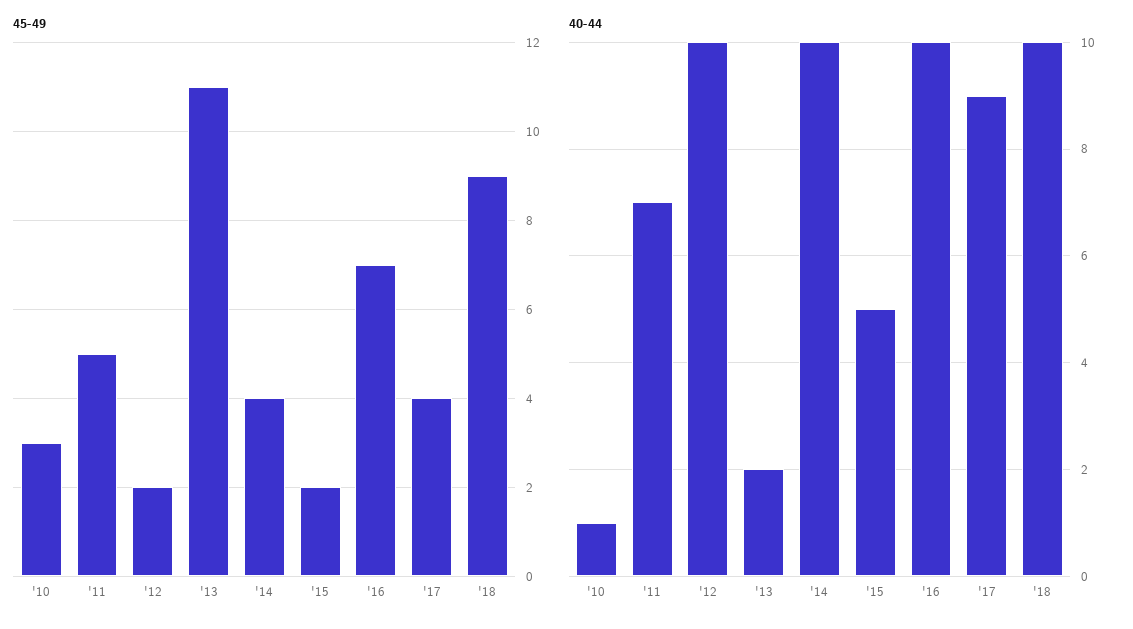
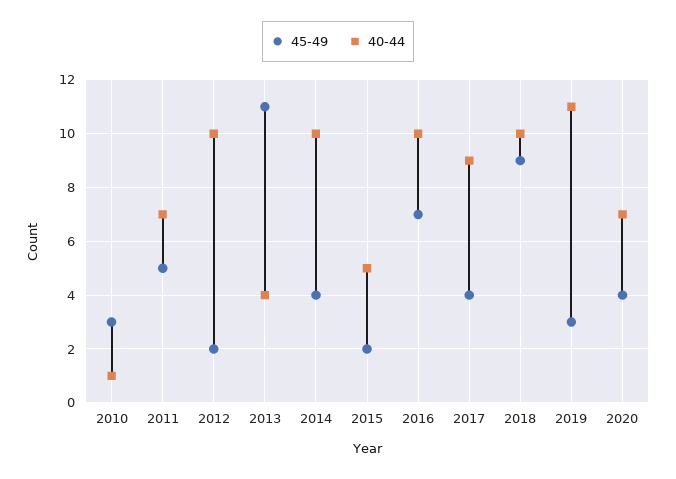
40-44, '13: 2 -> 4
45-49, 2019: none -> 3
40-44, 2019: none -> 11
45-49, 2020: none -> 4
40-44, 2020: none -> 7

